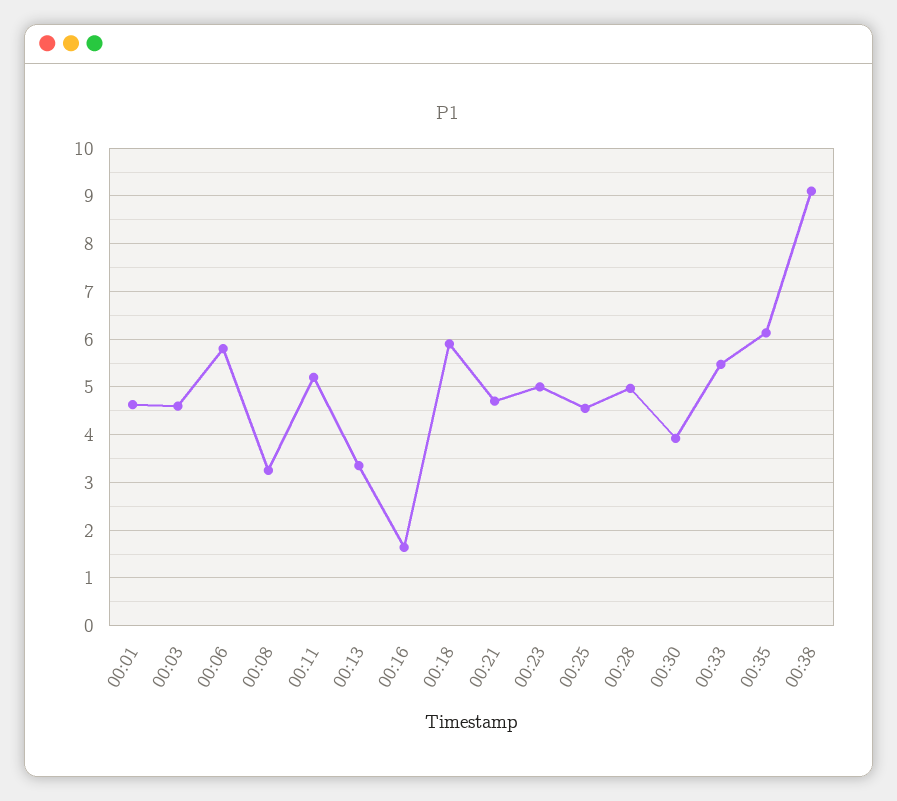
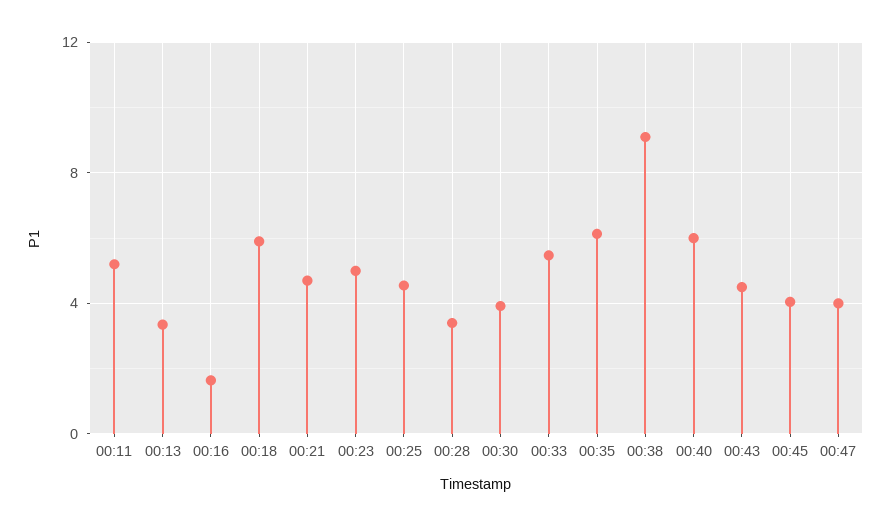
00:01: 4.6 -> none
00:03: 4.6 -> none
00:06: 5.8 -> none
00:08: 3.2 -> none
00:28: 5 -> 3.5
00:40: none -> 6
00:43: none -> 4.5
00:45: none -> 4
00:47: none -> 4

